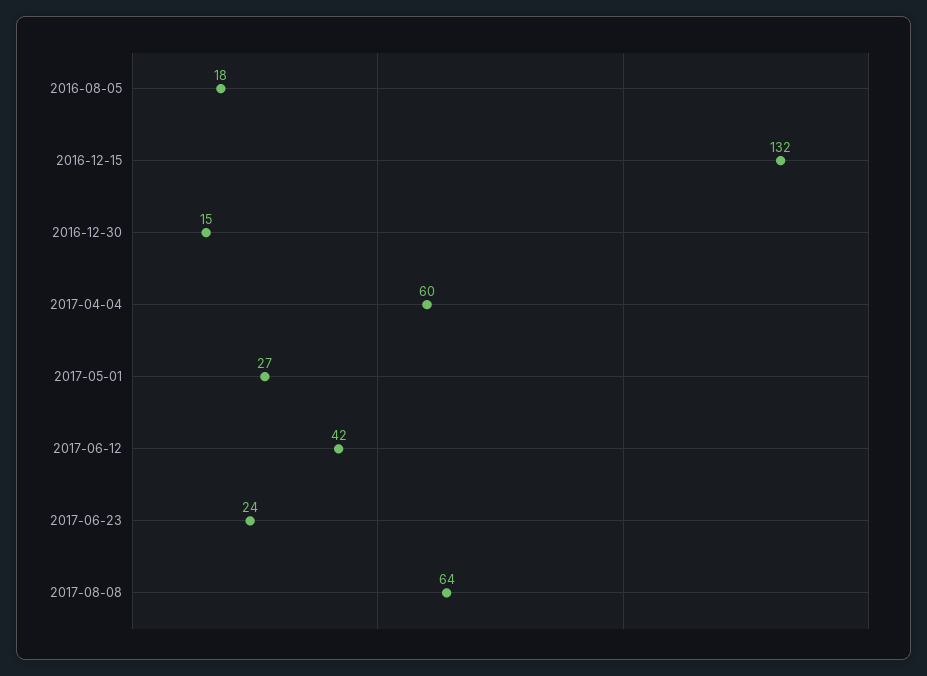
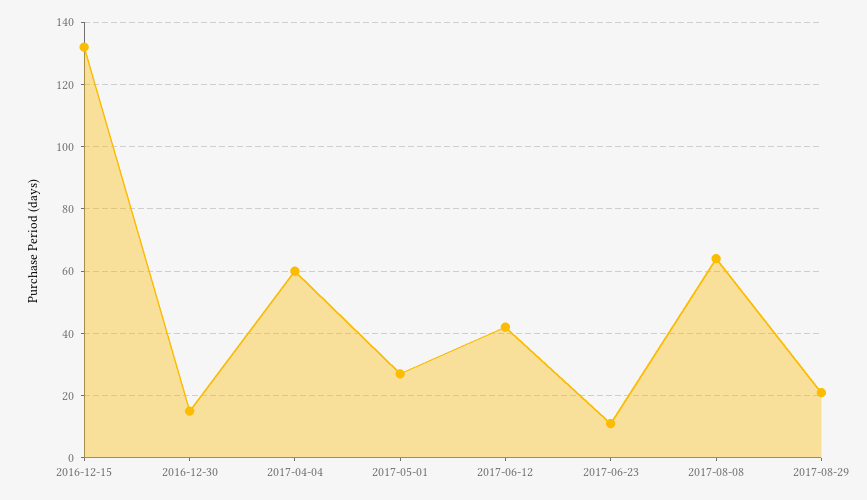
2016-08-05: 18 -> none
2017-06-23: 24 -> 10
2017-08-29: none -> 20

